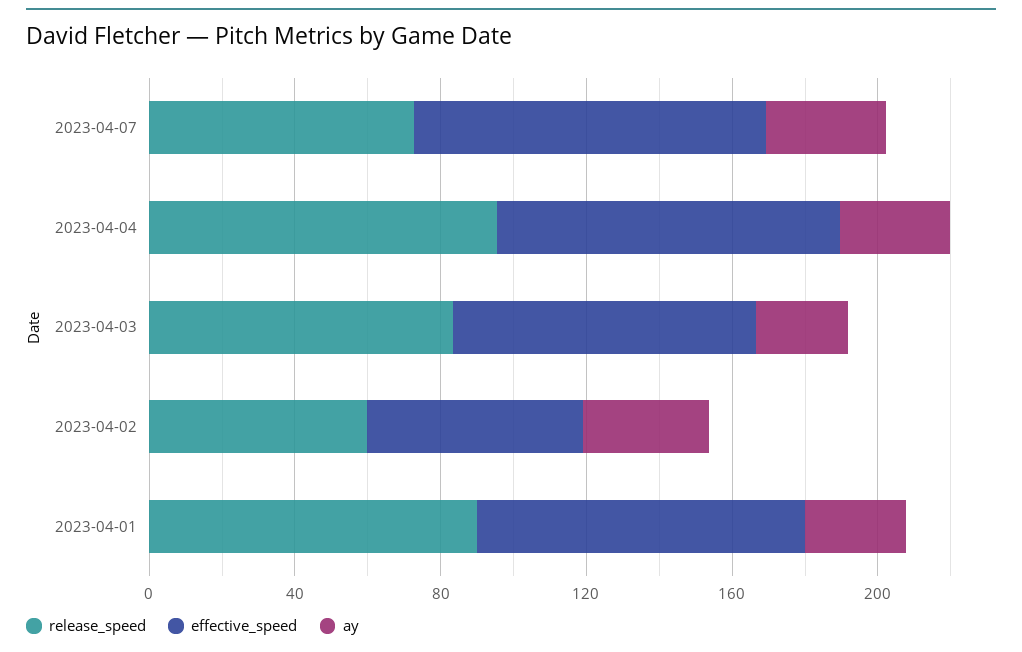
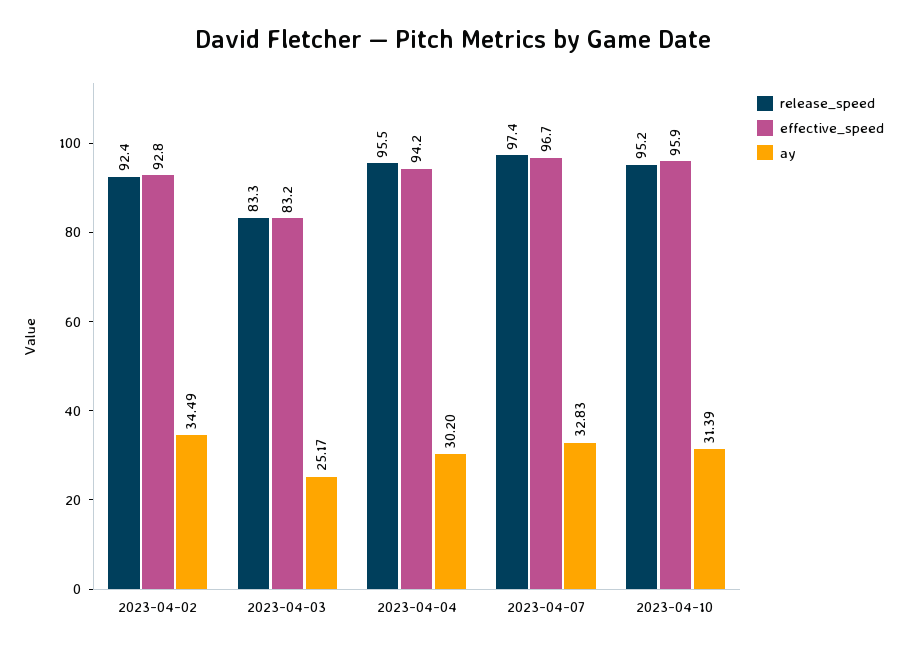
release_speed, 2023-04-07: 70 -> 97.4
release_speed, 2023-04-02: 60 -> 92.4
effective_speed, 2023-04-02: 60 -> 92.8
release_speed, 2023-04-01: 90 -> none
effective_speed, 2023-04-01: 90 -> none
ay, 2023-04-01: 30 -> none
release_speed, 2023-04-10: none -> 95.2
effective_speed, 2023-04-10: none -> 95.9
ay, 2023-04-10: none -> 31.39

